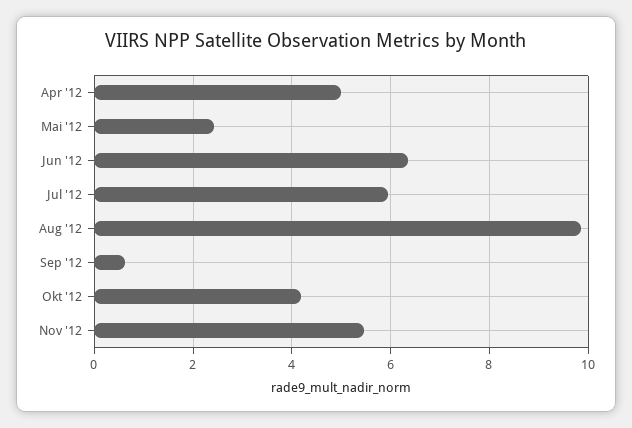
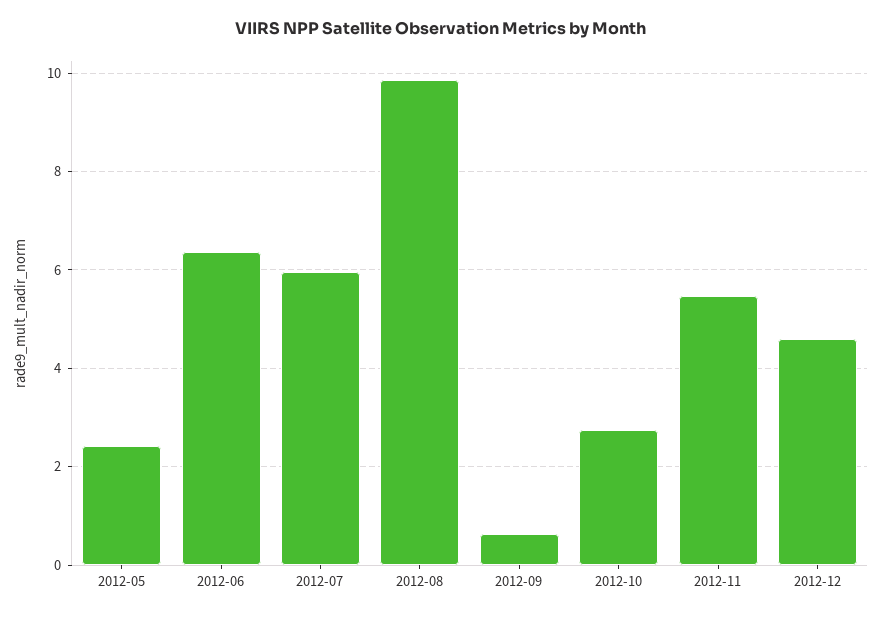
Apr '12: 5 -> none
Okt '12: 4.2 -> 2.8
2012-12: none -> 4.6

